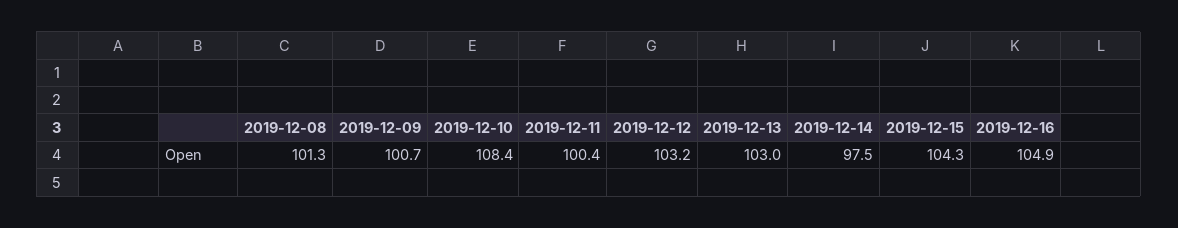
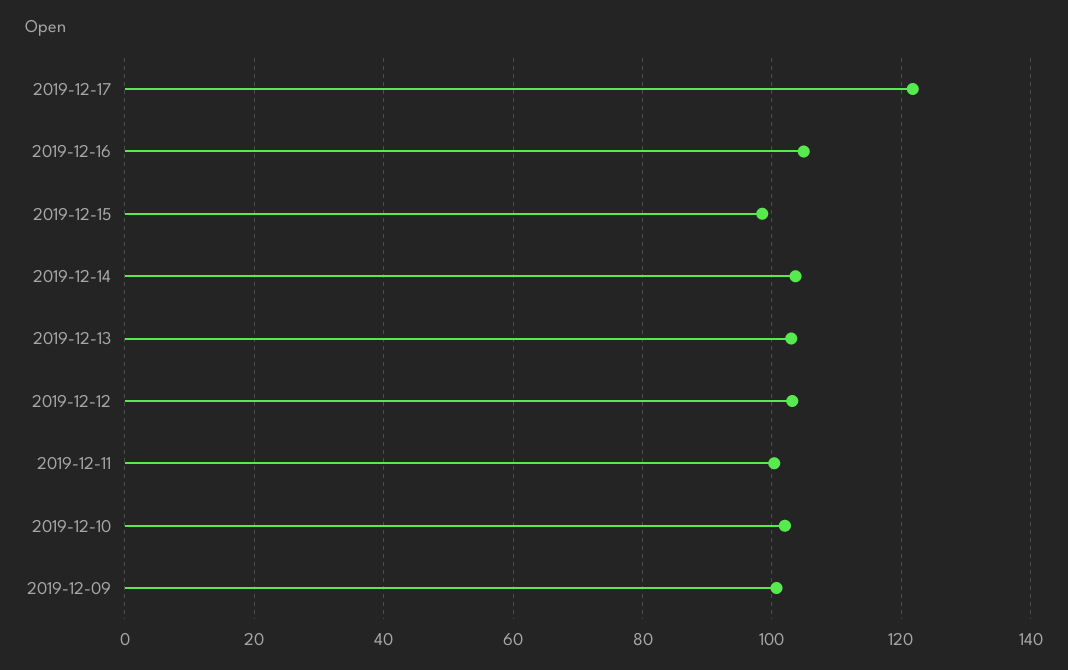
2019-12-08: 101.3 -> none
2019-12-10: 108.4 -> 102
2019-12-14: 97.5 -> 104
2019-12-15: 104.3 -> 98
2019-12-17: none -> 122

